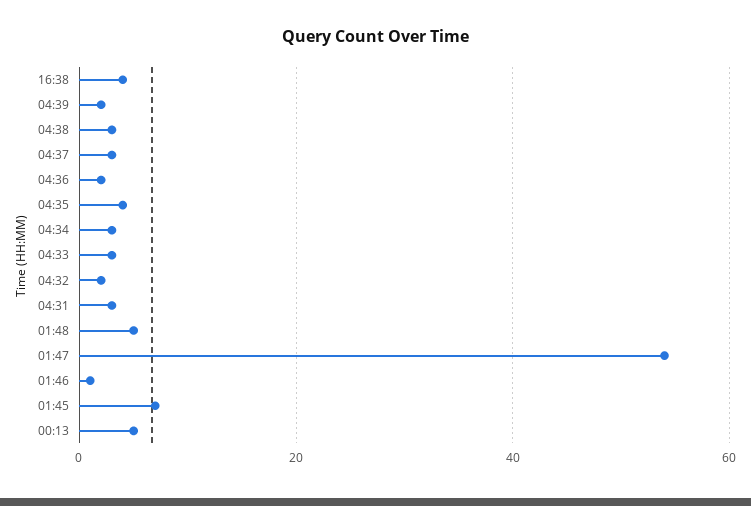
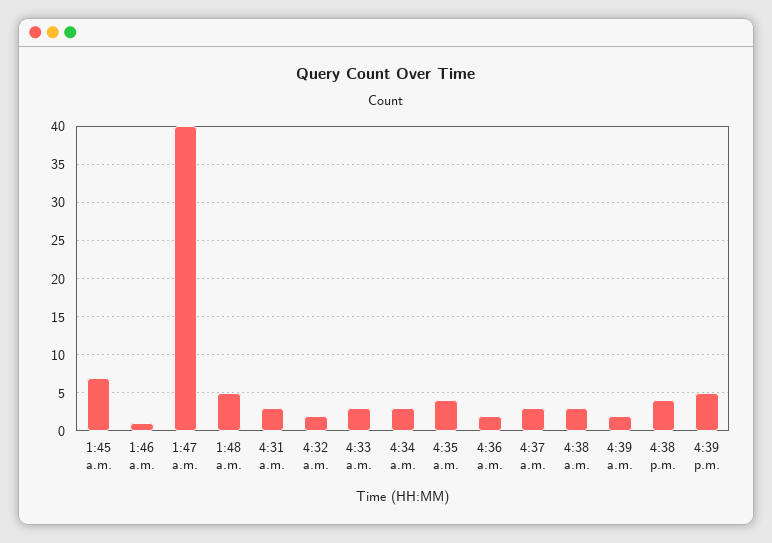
01:47: 55 -> 40
00:13: 5 -> none
4:39 p.m.: none -> 5

